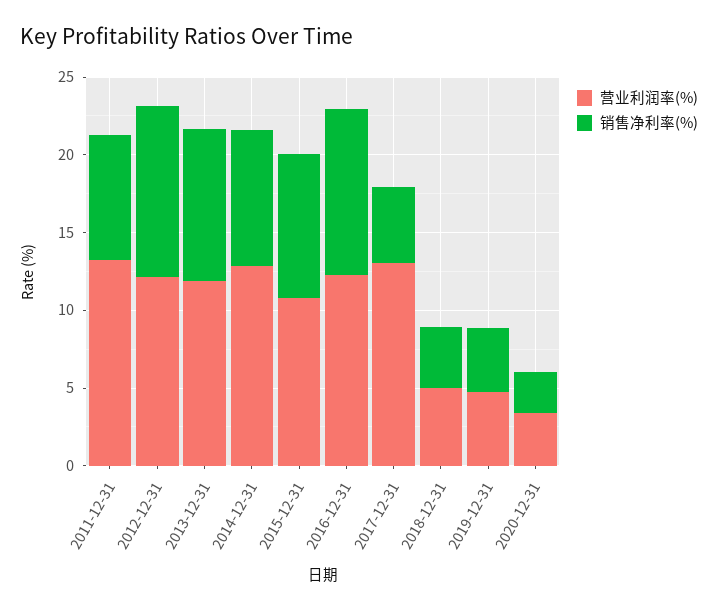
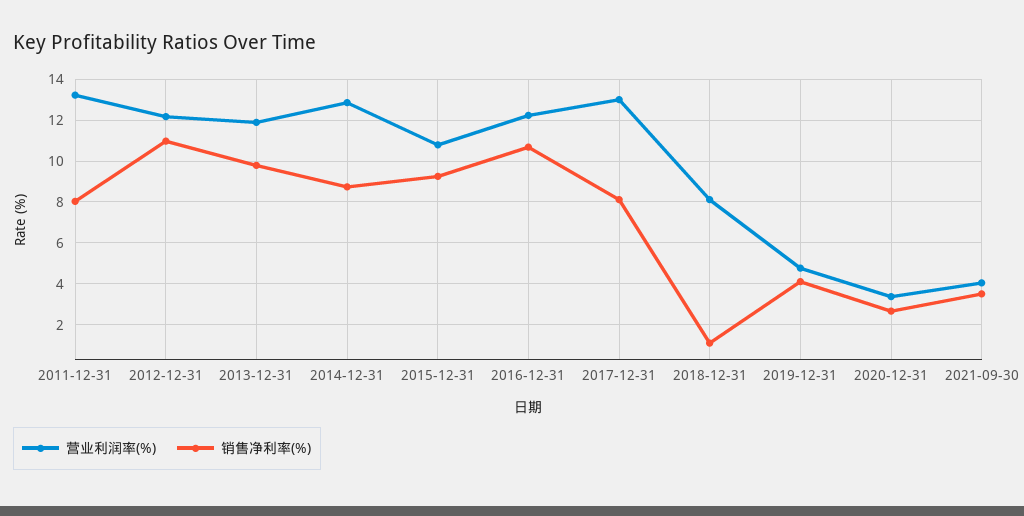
销售净利率(%), 2017-12-31: 5 -> 8
营业利润率(%), 2018-12-31: 5 -> 8
销售净利率(%), 2018-12-31: 4 -> 1
营业利润率(%), 2021-09-30: none -> 4
销售净利率(%), 2021-09-30: none -> 3.5

